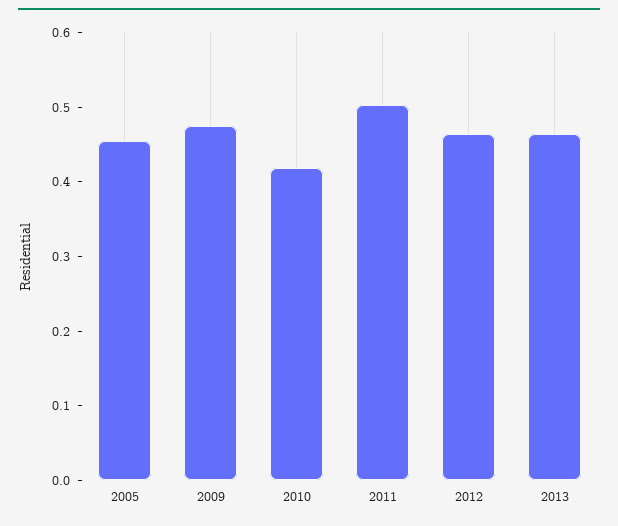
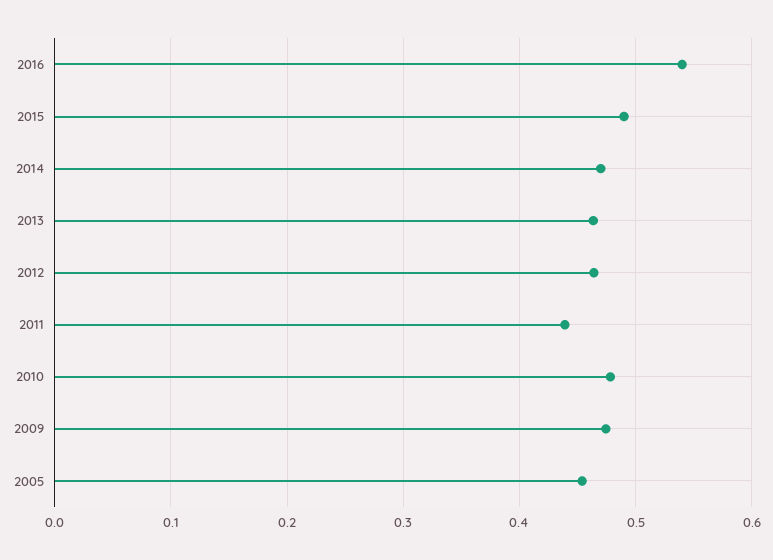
2010: 0.42 -> 0.48
2011: 0.5 -> 0.44
2016: none -> 0.54
2015: none -> 0.49
2014: none -> 0.47

